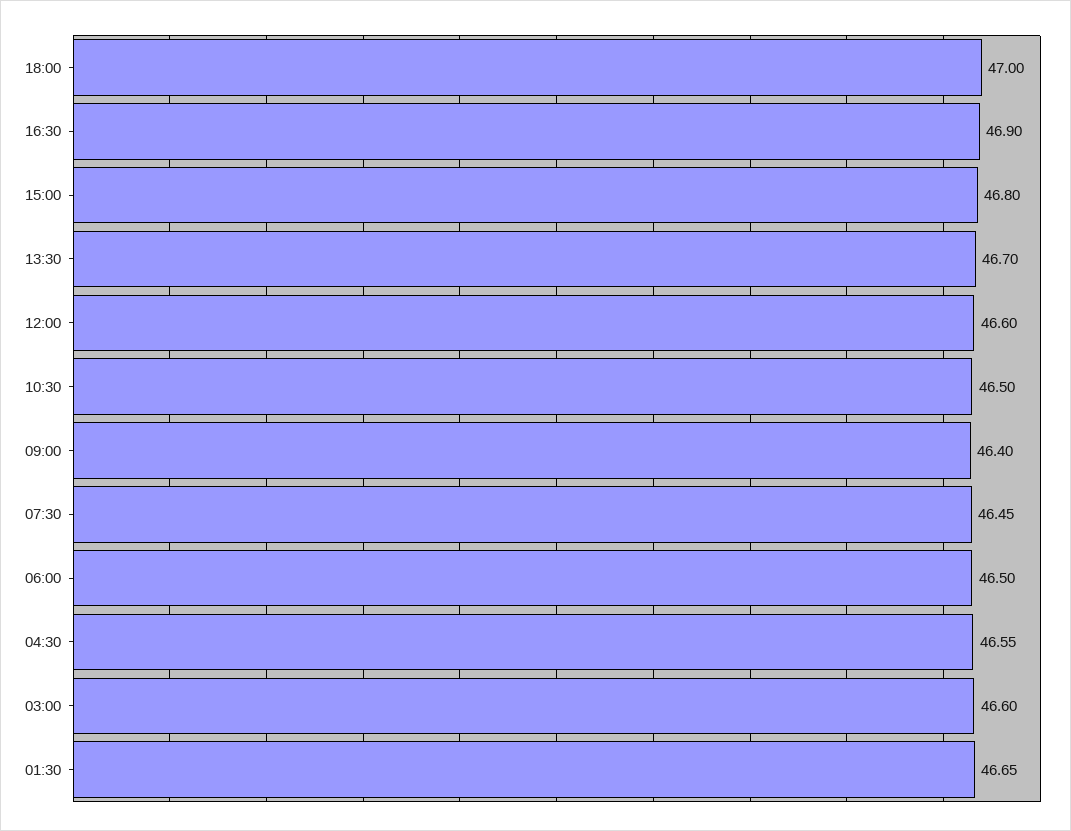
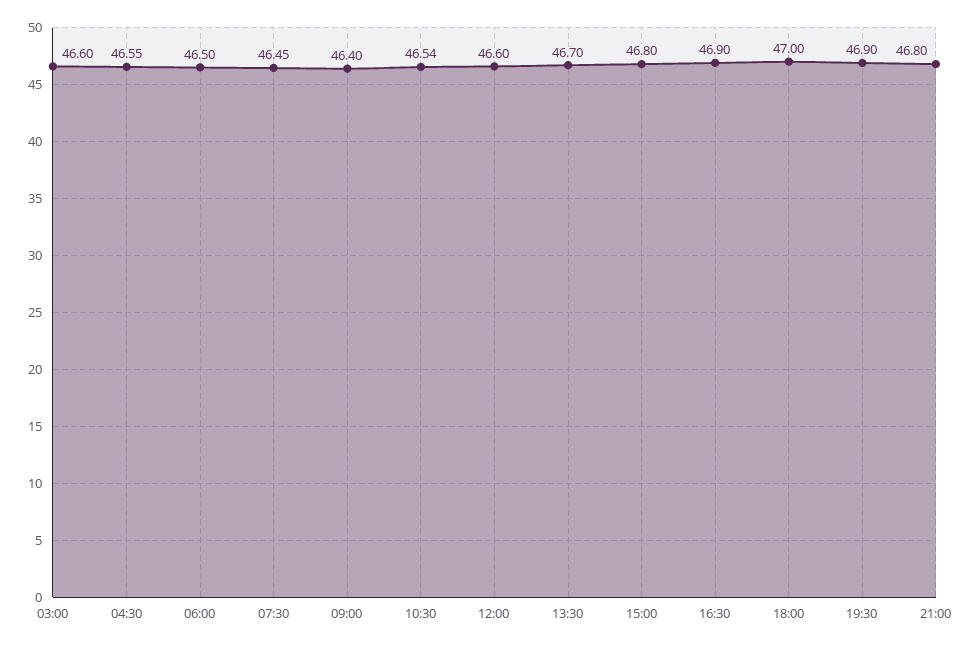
10:30: 46.5 -> 46.54
01:30: 46.65 -> none
19:30: none -> 46.9
21:00: none -> 46.8

